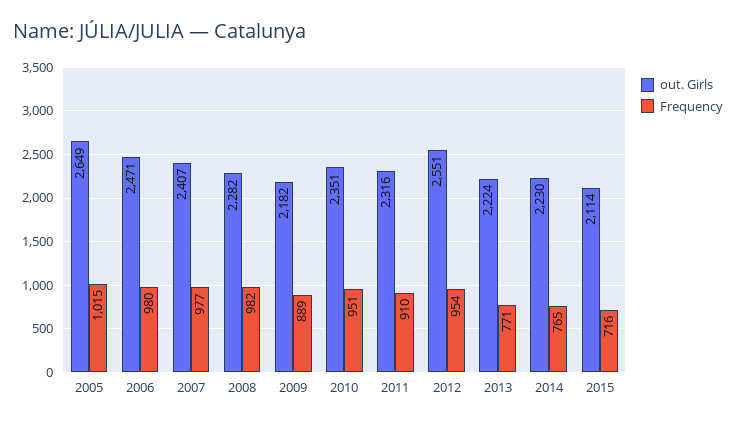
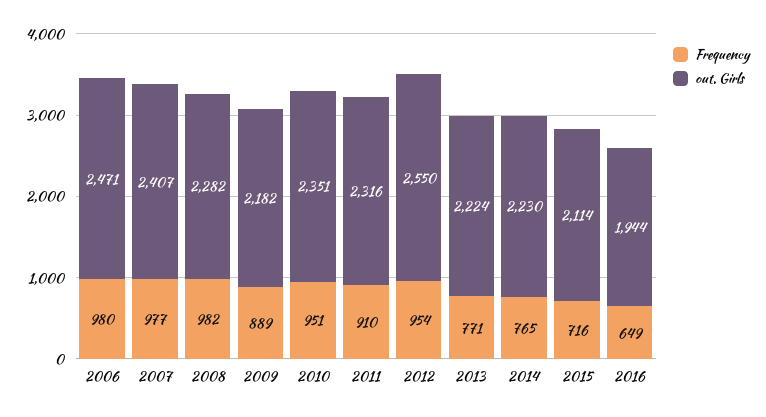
out. Girls, 2005: 2649 -> none
Frequency, 2005: 1015 -> none
out. Girls, 2012: 2551 -> 2550
Frequency, 2016: none -> 649
out. Girls, 2016: none -> 1944

